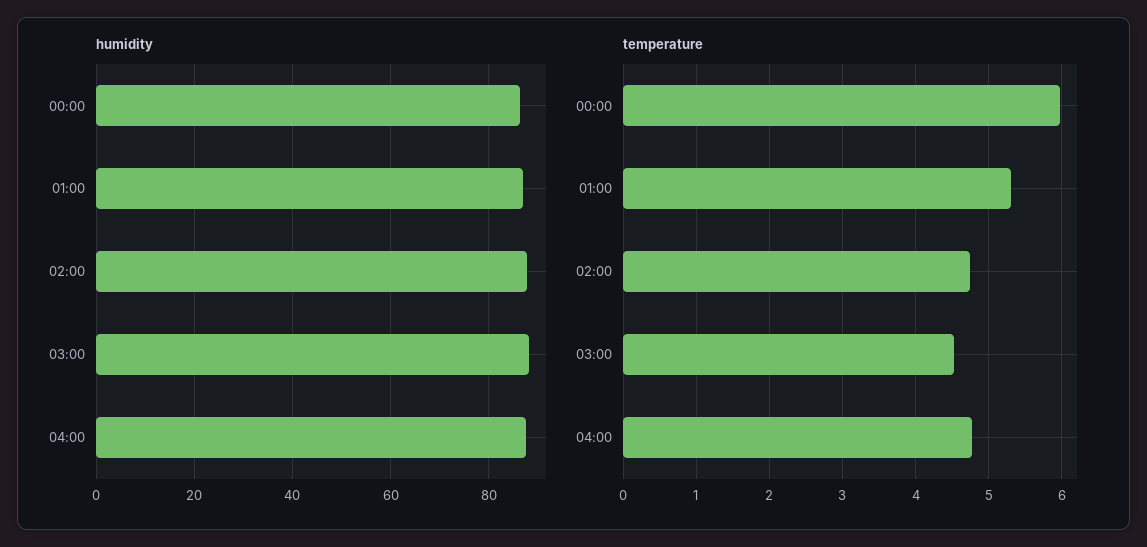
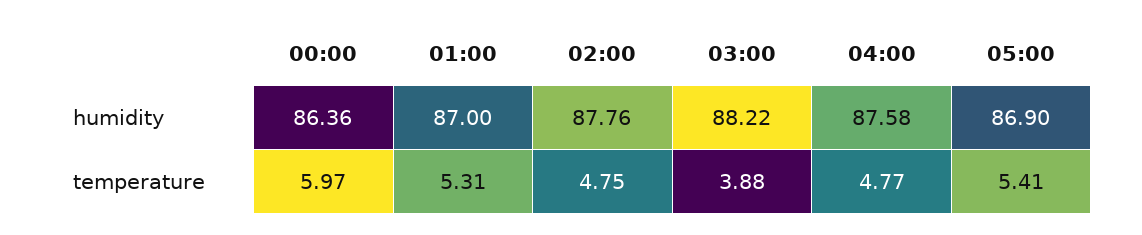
temperature, 03:00: 4.5 -> 3.88
humidity, 05:00: none -> 86.9
temperature, 05:00: none -> 5.41

